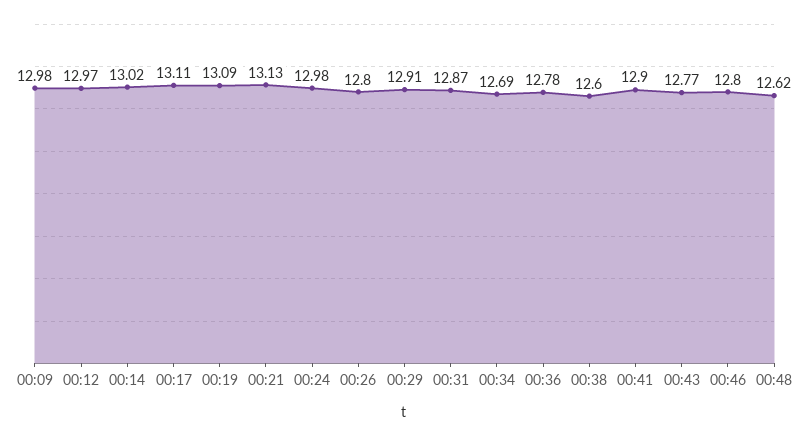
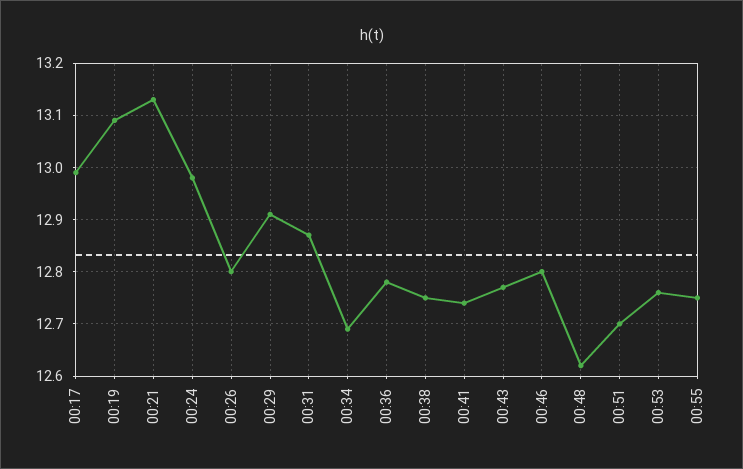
00:09: 12.98 -> none
00:12: 12.97 -> none
00:14: 13.02 -> none
00:17: 13.11 -> 13
00:38: 12.6 -> 12.75
00:41: 12.9 -> 12.75
00:51: none -> 12.7
00:53: none -> 12.75
00:55: none -> 12.75

